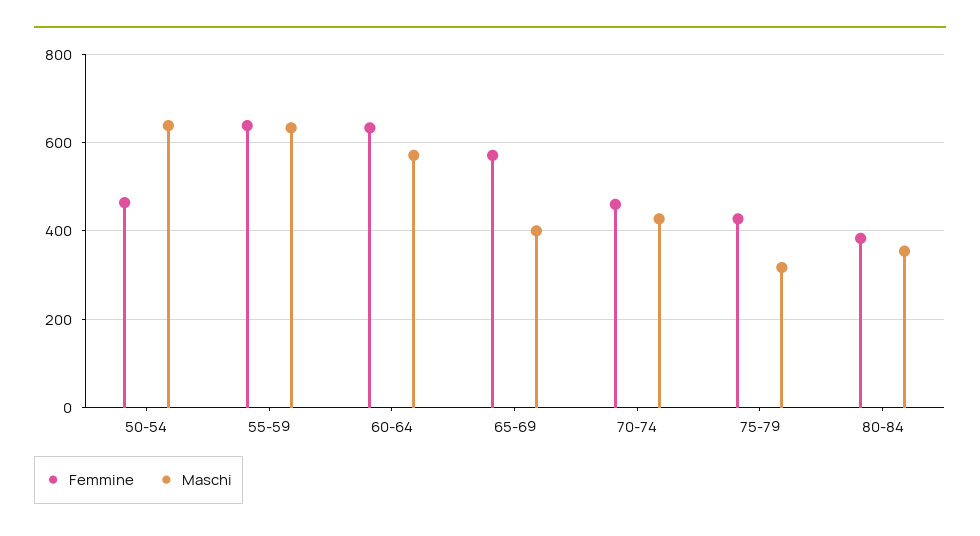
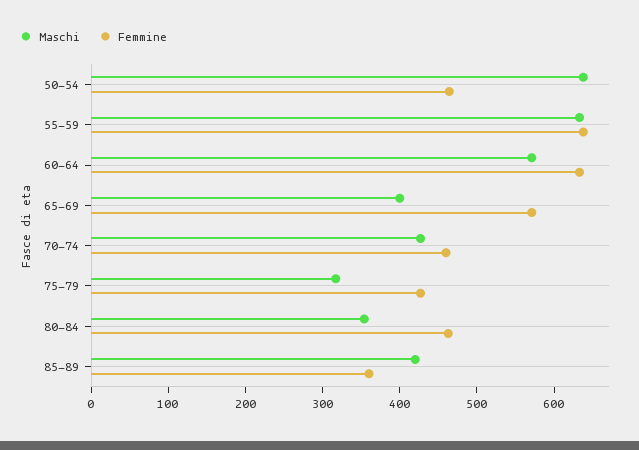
Femmine, 80-84: 380 -> 460
Maschi, 85-89: none -> 420
Femmine, 85-89: none -> 360

